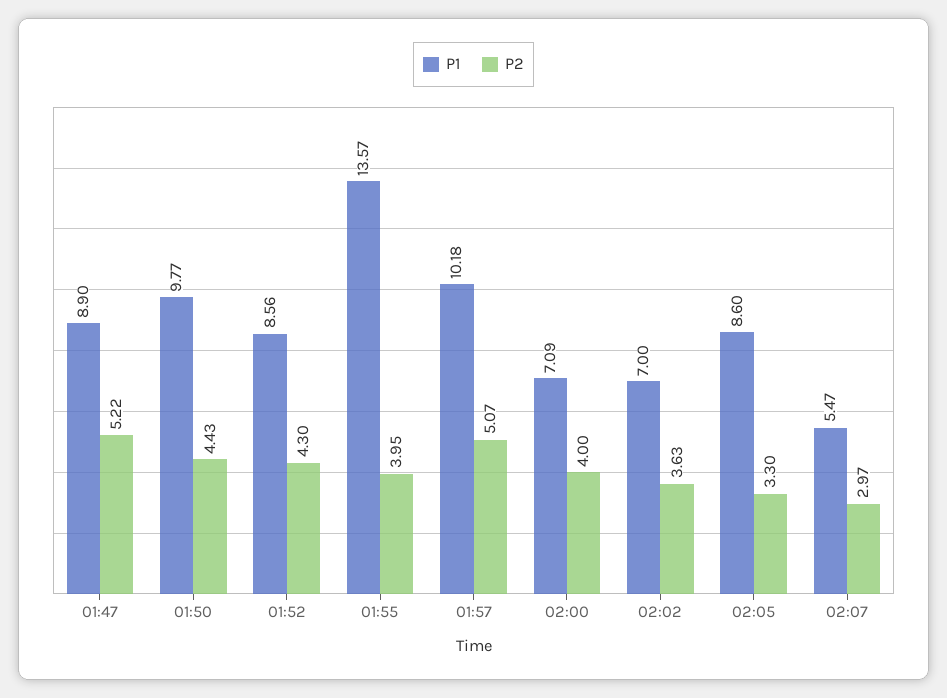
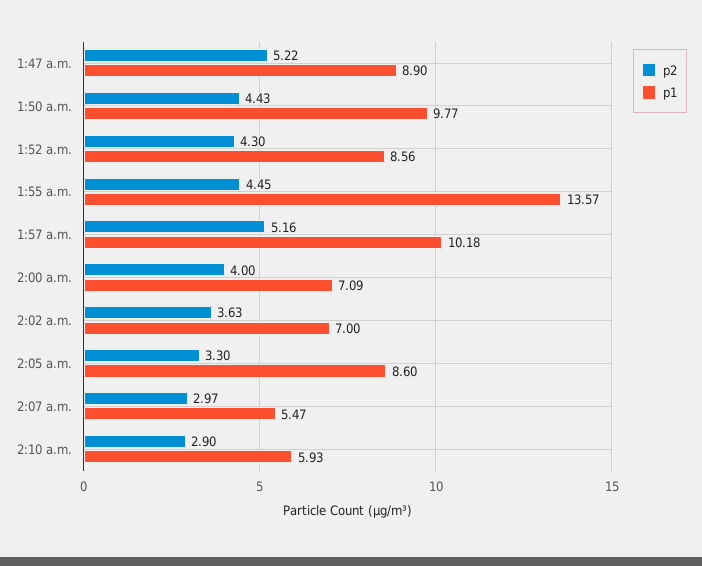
P2, 01:55: 3.95 -> 4.45
P2, 01:57: 5.07 -> 5.16
P2, 2:10 a.m.: none -> 2.9
P1, 2:10 a.m.: none -> 5.93

